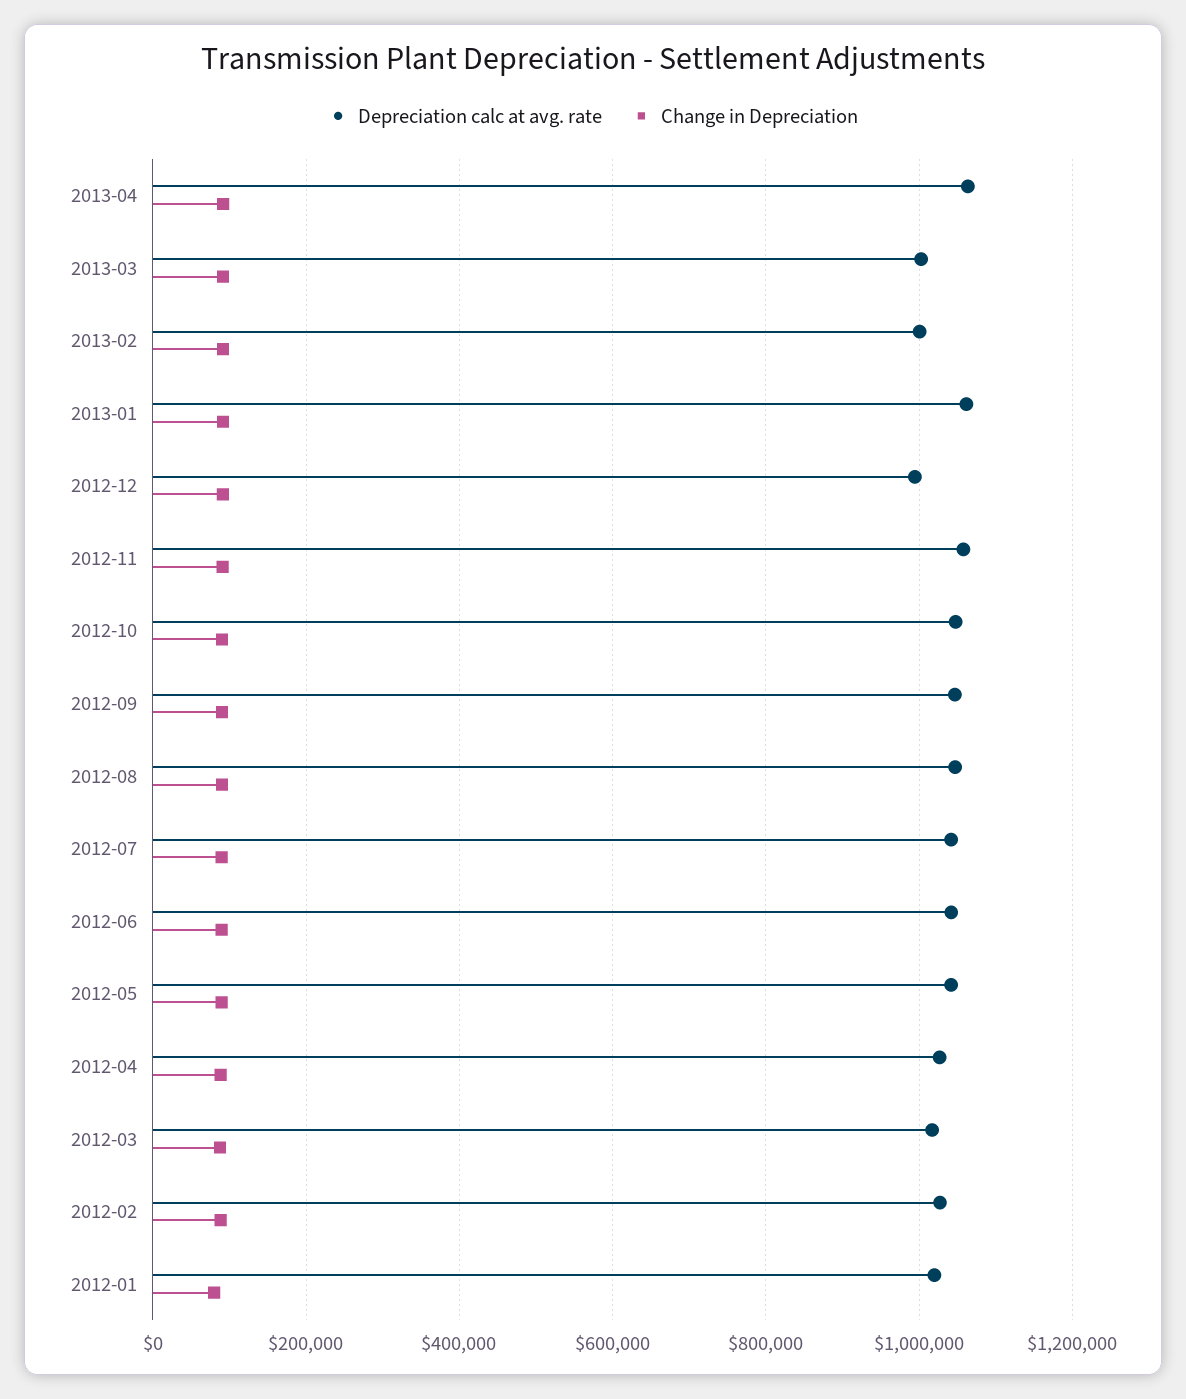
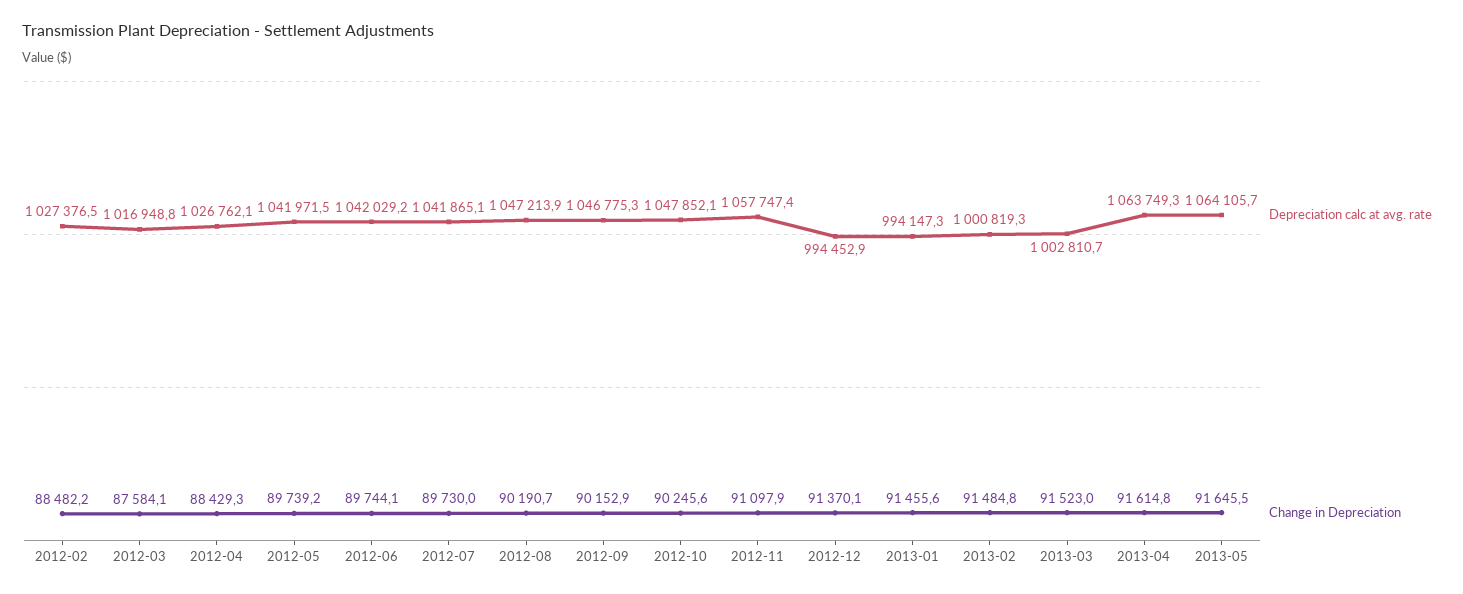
Depreciation calc at avg. rate, 2013-01: 1060000 -> 994147.3
Depreciation calc at avg. rate, 2012-01: 1020000 -> none
Change in Depreciation, 2012-01: 80000 -> none
Depreciation calc at avg. rate, 2013-05: none -> 1064105.7
Change in Depreciation, 2013-05: none -> 91645.5

